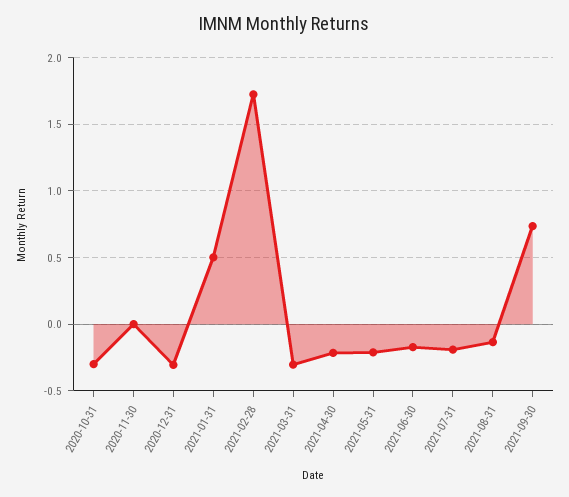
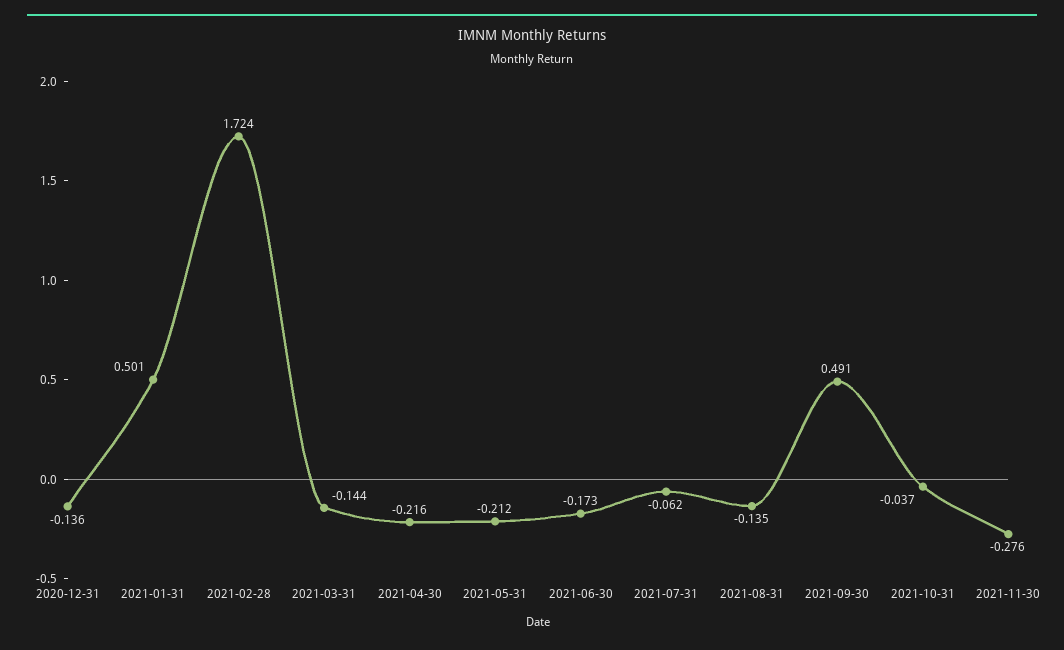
2020-10-31: -0.3 -> none
2020-11-30: 0 -> none
2020-12-31: -0.3 -> -0.136
2021-03-31: -0.3 -> -0.144
2021-07-31: -0.2 -> -0.062
2021-09-30: 0.75 -> 0.491
2021-10-31: none -> -0.037
2021-11-30: none -> -0.276

